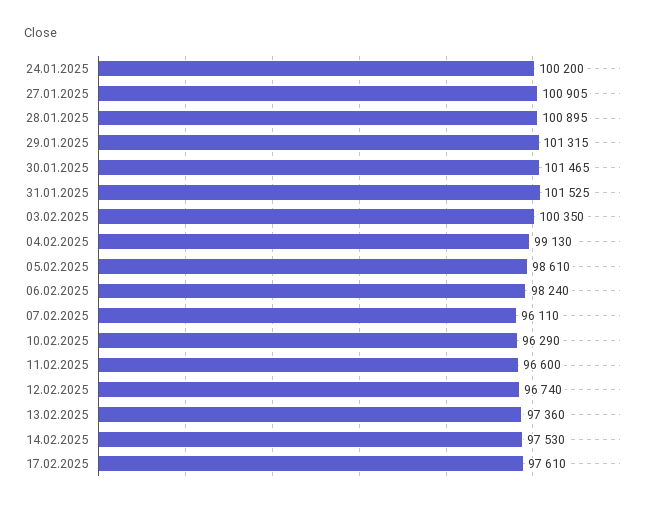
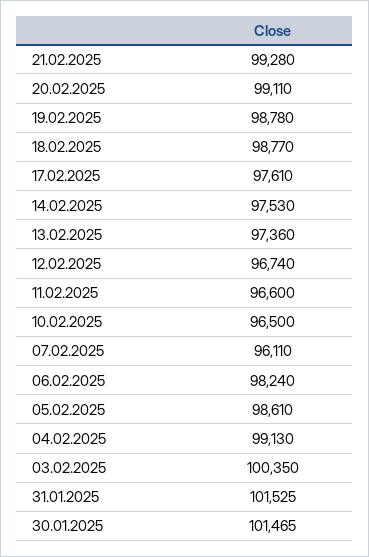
24.01.2025: 100200 -> none
27.01.2025: 100905 -> none
28.01.2025: 100895 -> none
29.01.2025: 101315 -> none
10.02.2025: 96290 -> 96500
21.02.2025: none -> 99280
20.02.2025: none -> 99110
19.02.2025: none -> 98780
18.02.2025: none -> 98770

